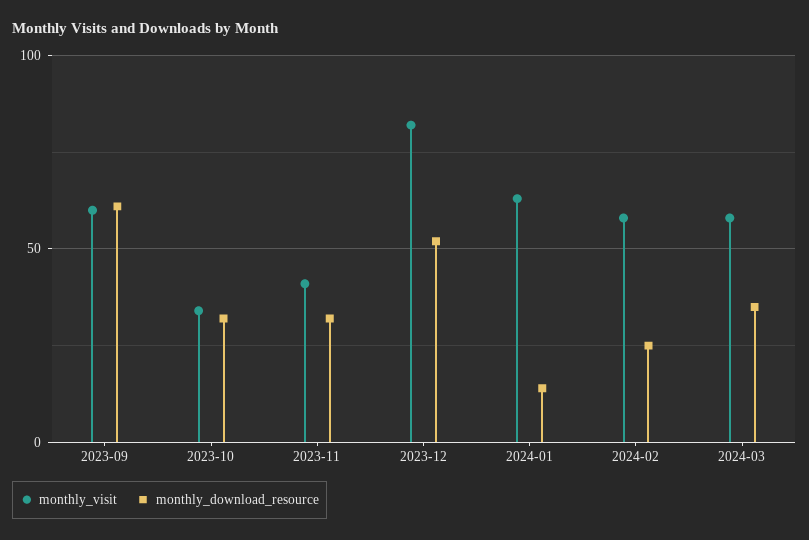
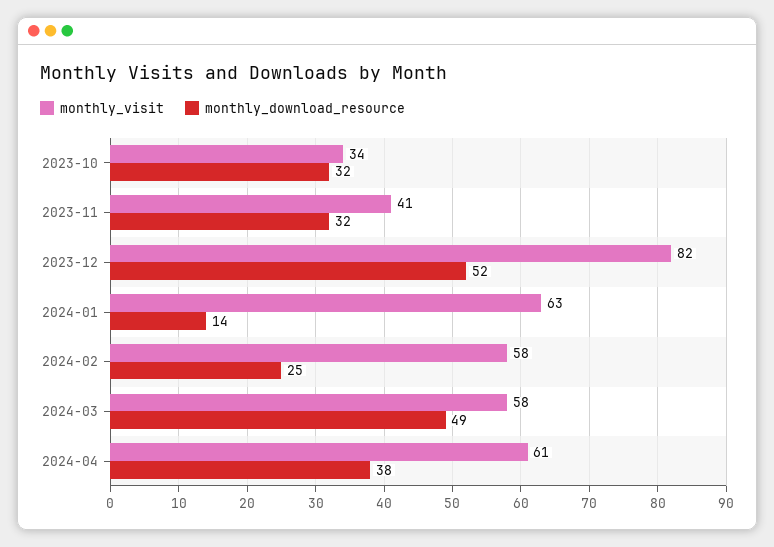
monthly_visit, 2023-09: 60 -> none
monthly_download_resource, 2023-09: 60 -> none
monthly_download_resource, 2024-03: 35 -> 49
monthly_visit, 2024-04: none -> 61
monthly_download_resource, 2024-04: none -> 38

